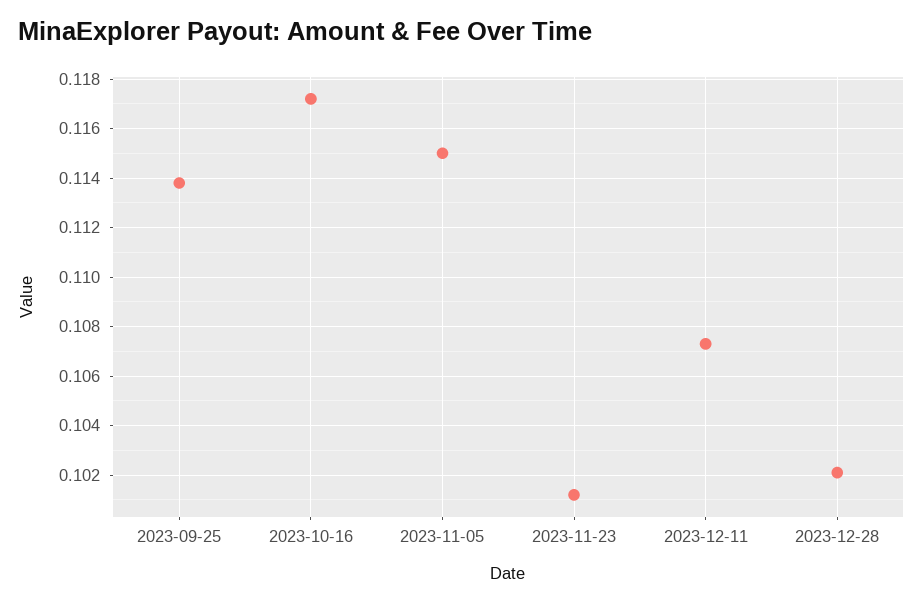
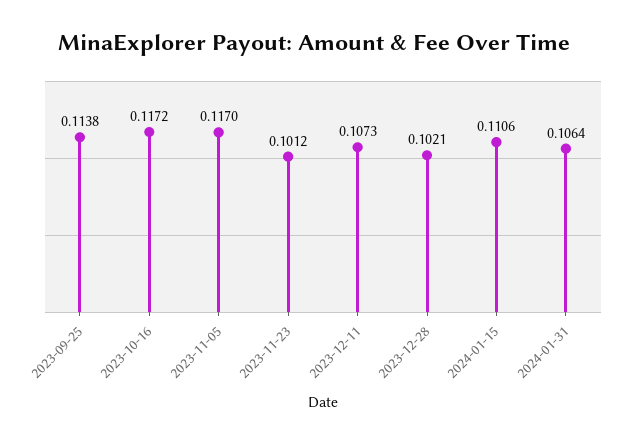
2023-11-05: 0.115 -> 0.117
2024-01-15: none -> 0.1106
2024-01-31: none -> 0.1064

